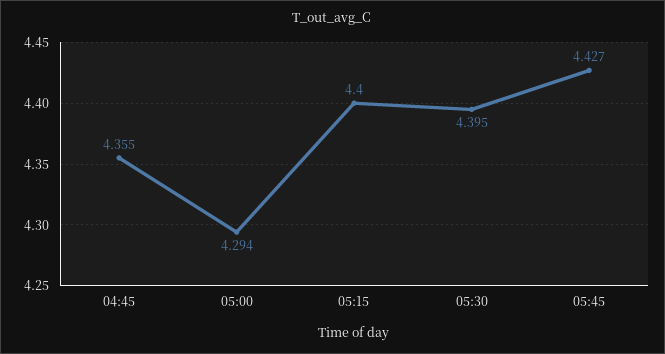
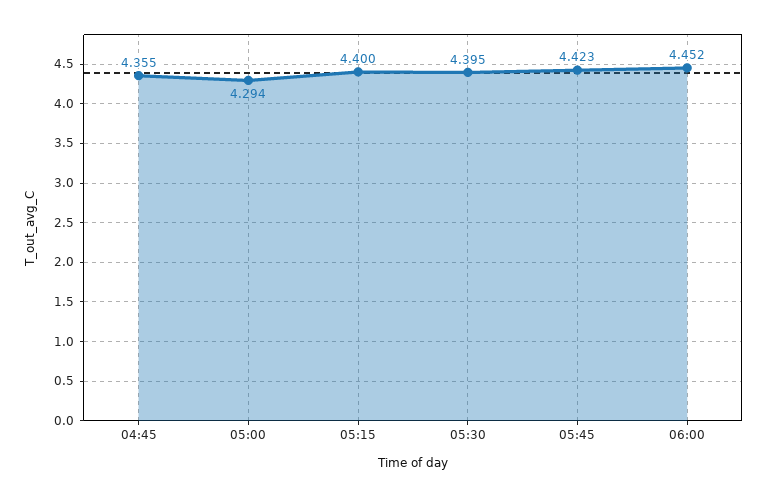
05:45: 4.427 -> 4.423
06:00: none -> 4.452

